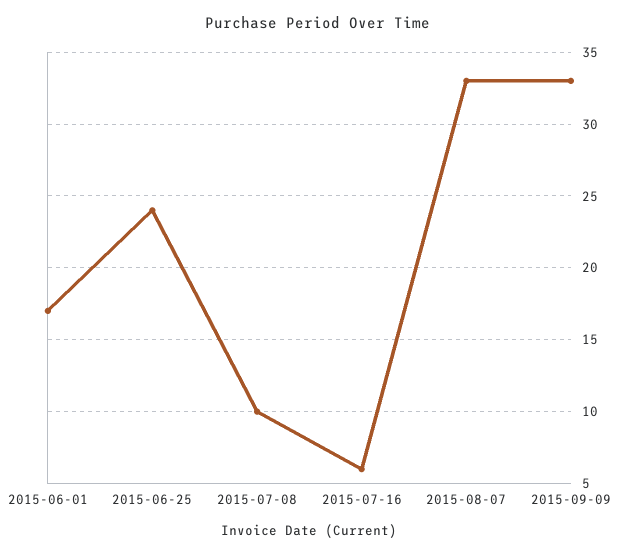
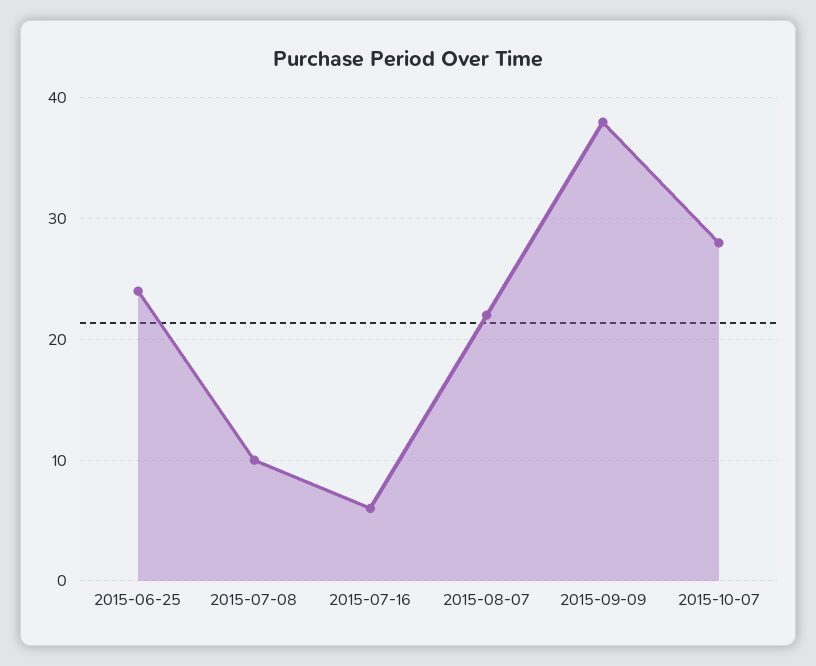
2015-06-01: 17 -> none
2015-08-07: 33 -> 22
2015-09-09: 33 -> 38
2015-10-07: none -> 28

